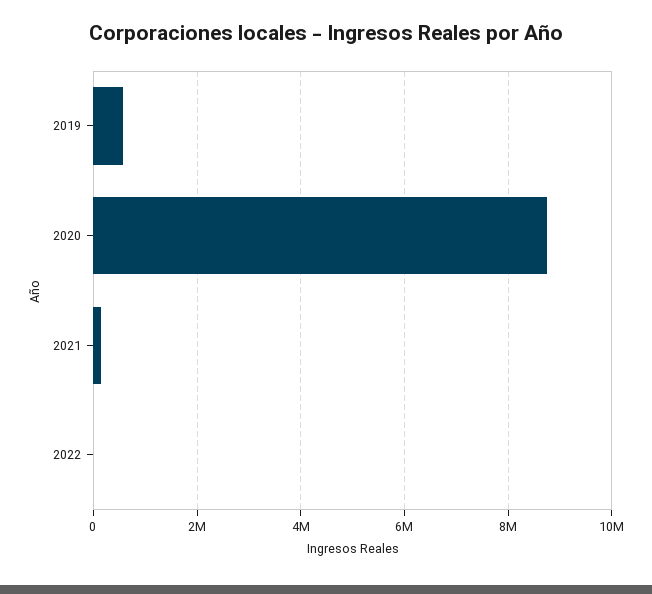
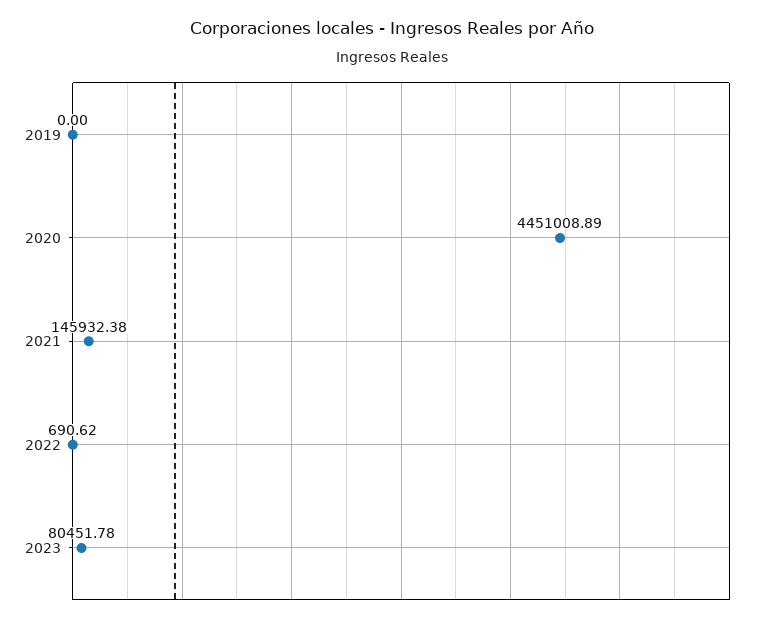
2019: 600000 -> 0
2020: 8800000 -> 4451008.89
2023: none -> 80451.78

